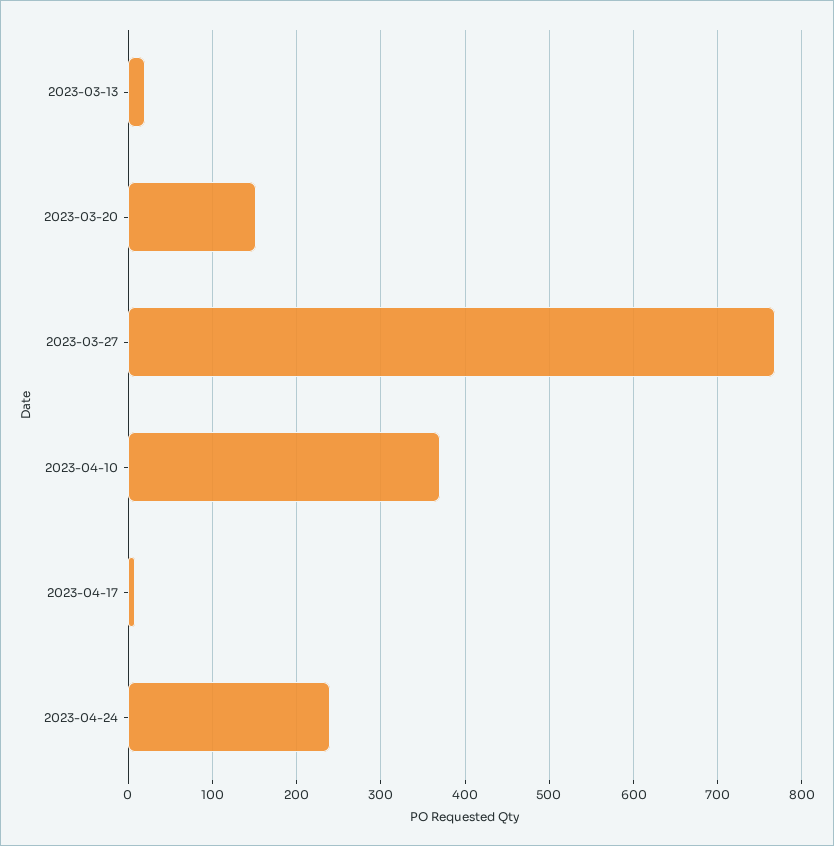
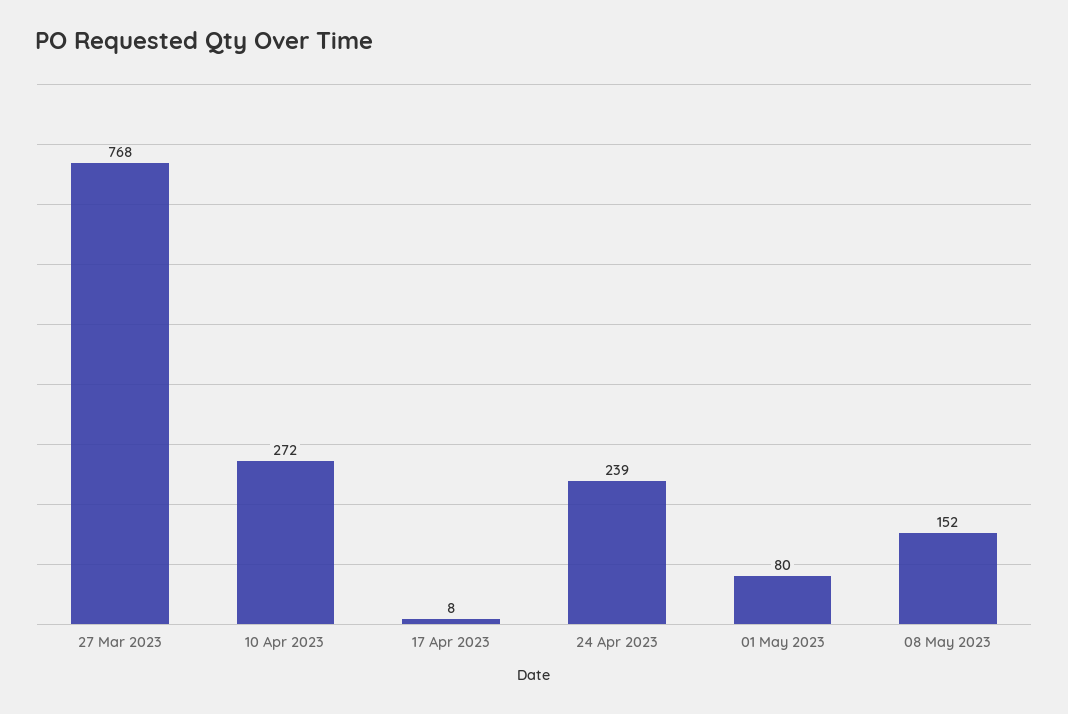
2023-03-13: 20 -> none
2023-03-20: 150 -> none
2023-04-10: 370 -> 272
01 May 2023: none -> 80
08 May 2023: none -> 152

